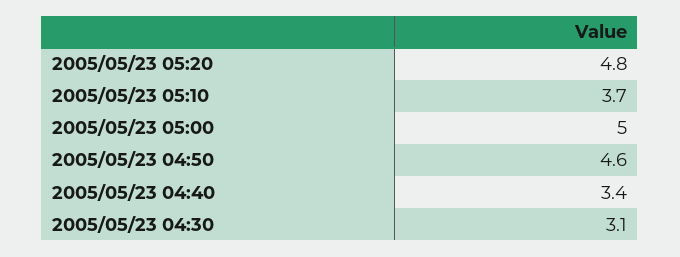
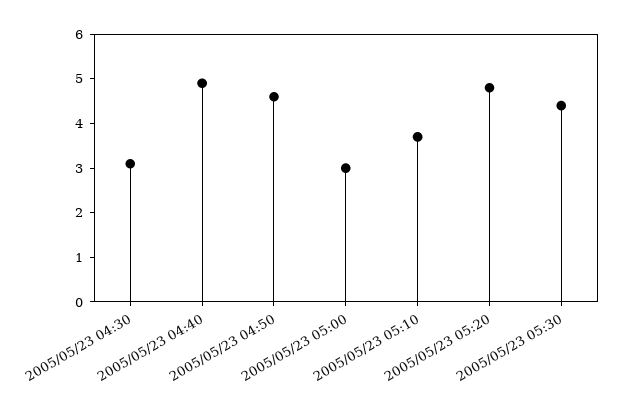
2005/05/23 05:00: 5 -> 3
2005/05/23 04:40: 3.4 -> 5
2005/05/23 05:30: none -> 4.5

